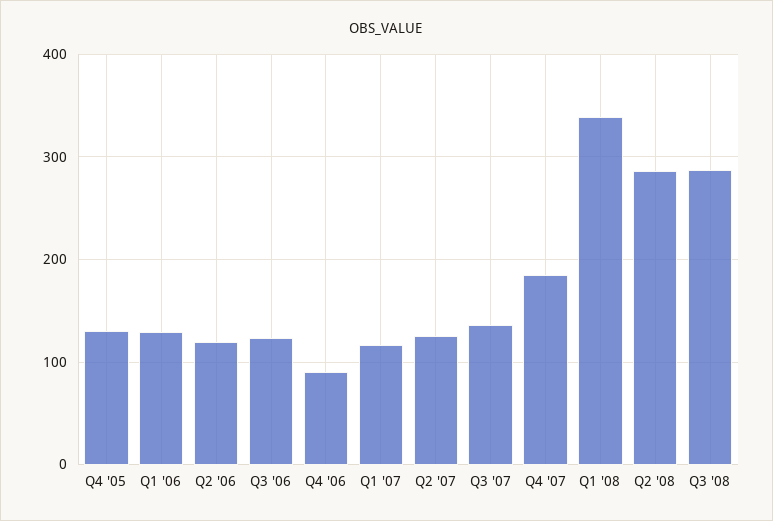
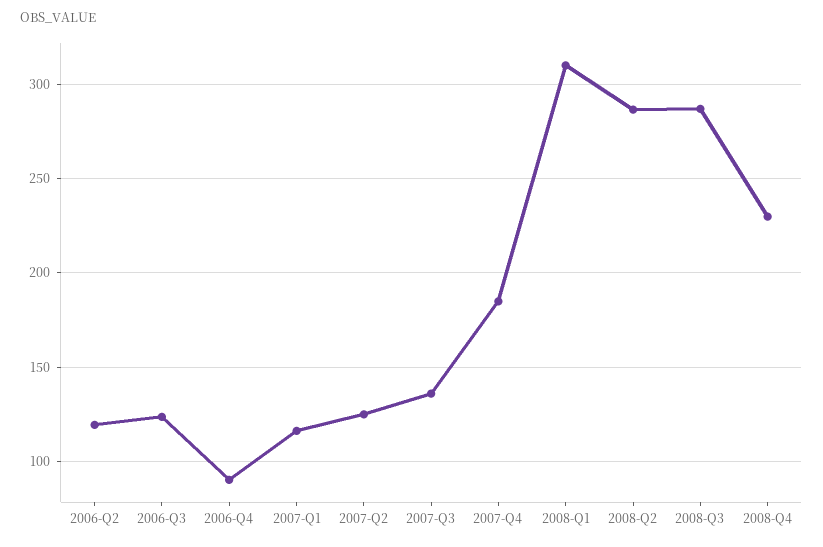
Q4 '05: 130 -> none
Q1 '06: 130 -> none
Q1 '08: 340 -> 310
2008-Q4: none -> 230

